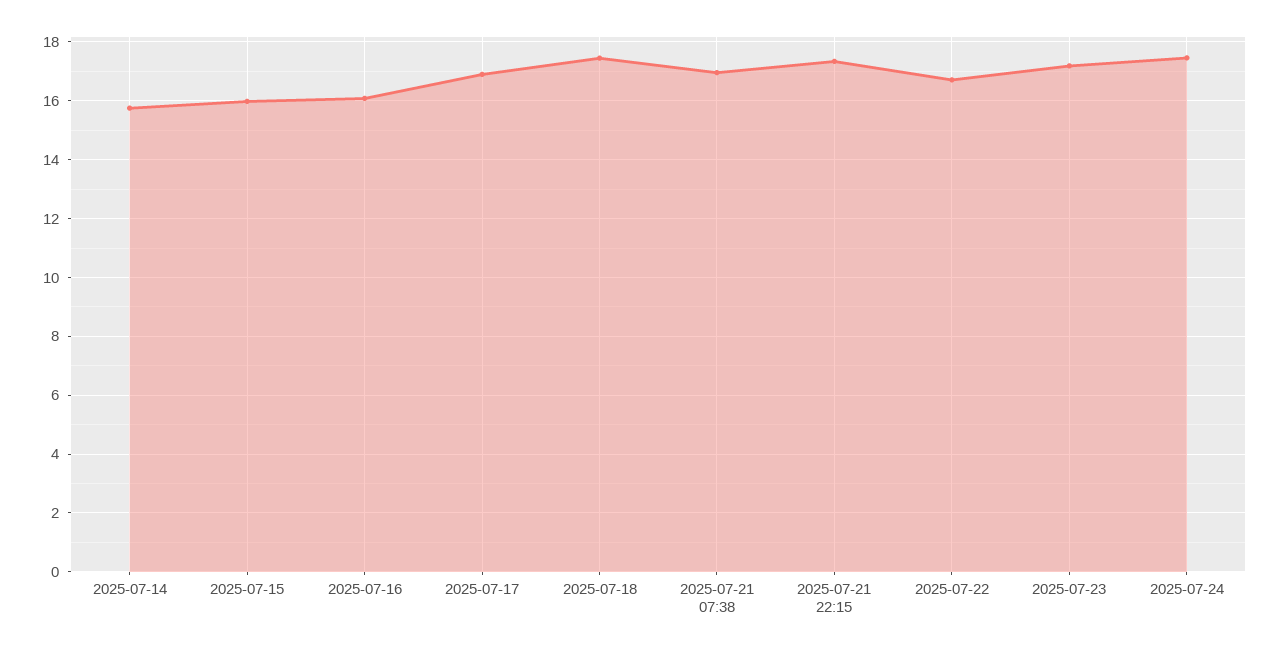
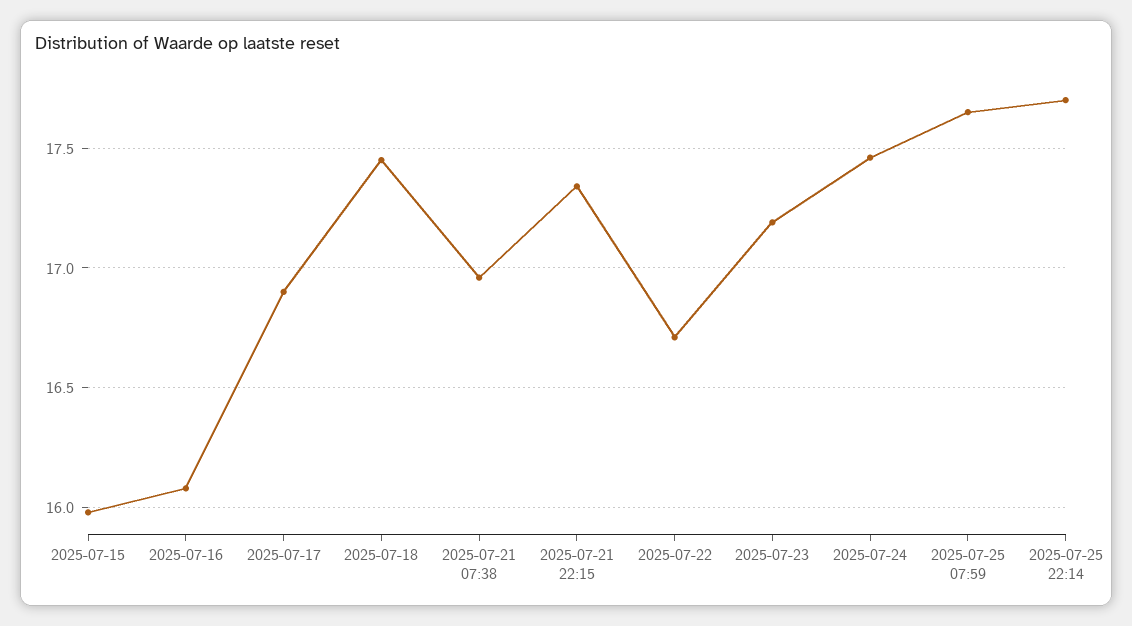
2025-07-14: 15.75 -> none
2025-07-25 07:59: none -> 17.65
2025-07-25 22:14: none -> 17.7

